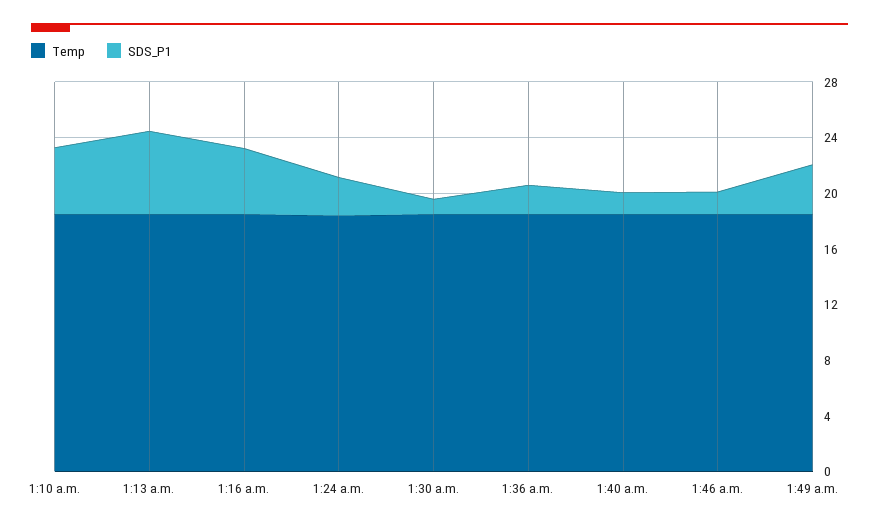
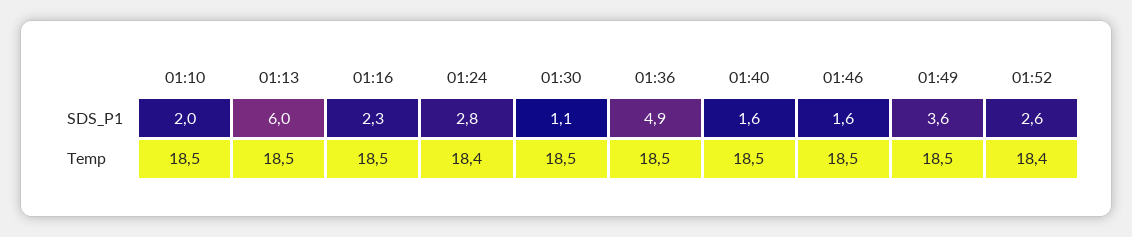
SDS_P1, 1:10 a.m.: 5 -> 2
SDS_P1, 1:16 a.m.: 5 -> 2.3
SDS_P1, 1:36 a.m.: 2 -> 4.9
SDS_P1, 01:52: none -> 2.6
Temp, 01:52: none -> 18.4

